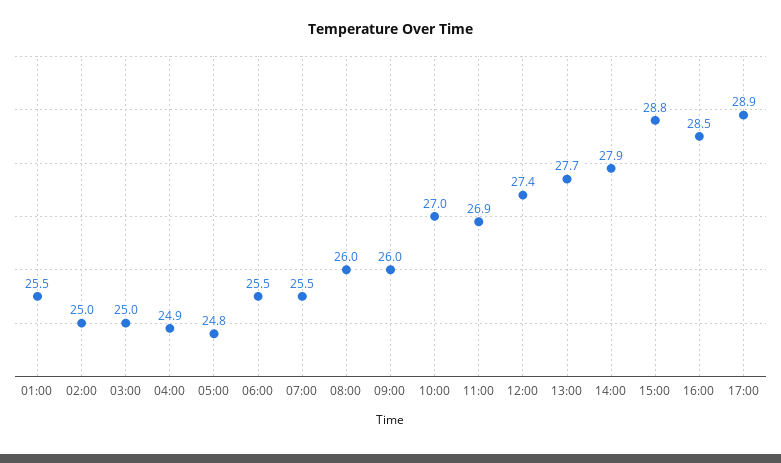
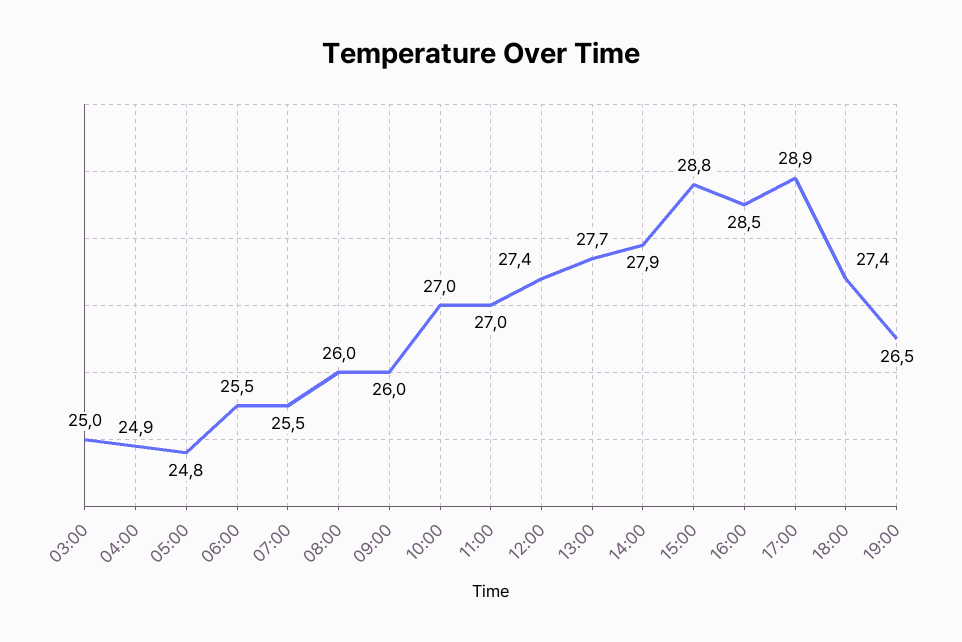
01:00: 25.5 -> none
02:00: 25 -> none
11:00: 26.9 -> 27
18:00: none -> 27.4
19:00: none -> 26.5

